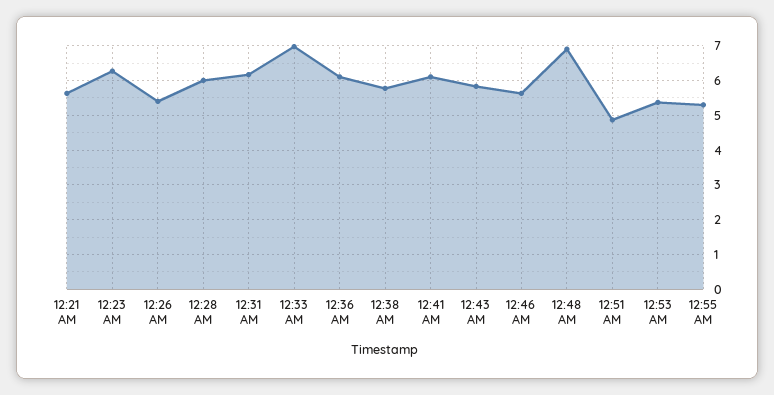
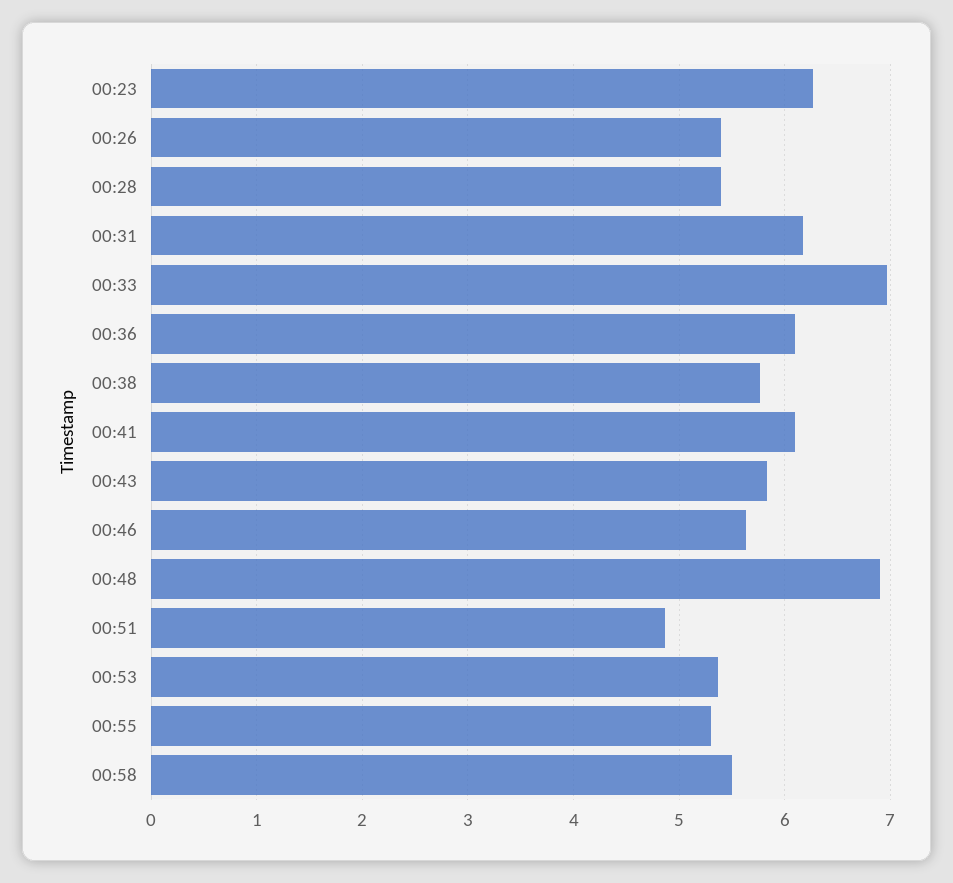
12:21 AM: 5.6 -> none
12:28 AM: 6 -> 5.4
00:58: none -> 5.5

